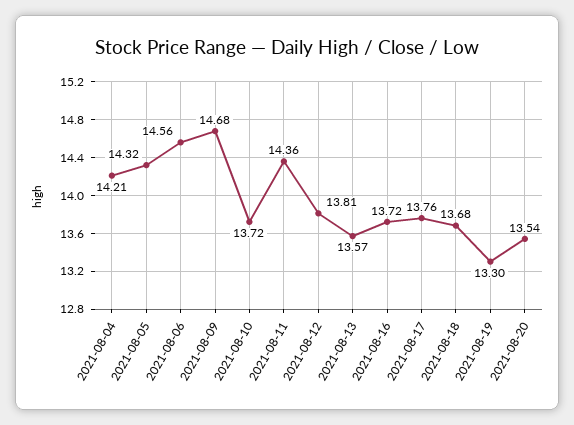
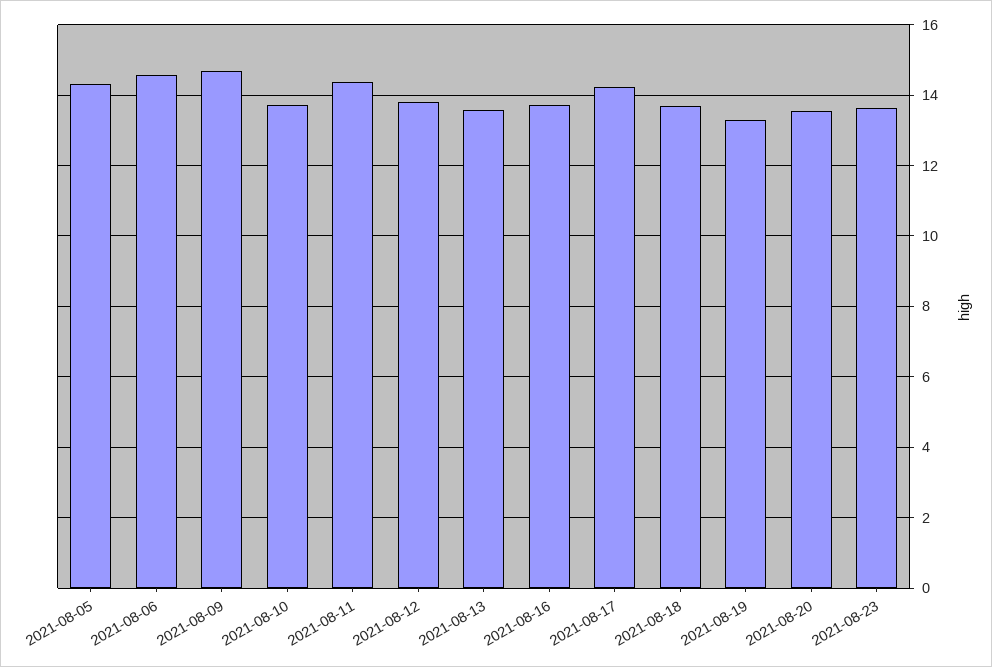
2021-08-04: 14.21 -> none
2021-08-17: 13.76 -> 14.2
2021-08-23: none -> 13.6

